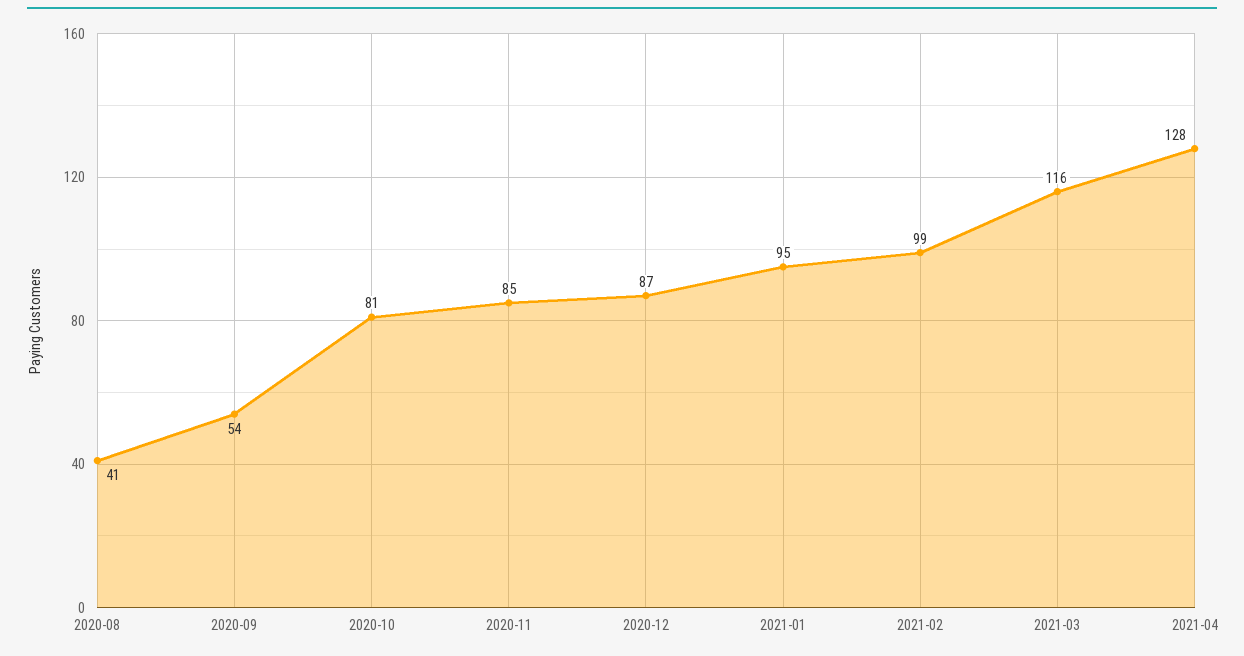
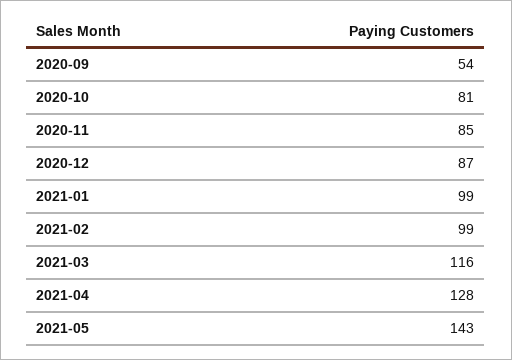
2020-08: 41 -> none
2021-01: 95 -> 99
2021-05: none -> 143

